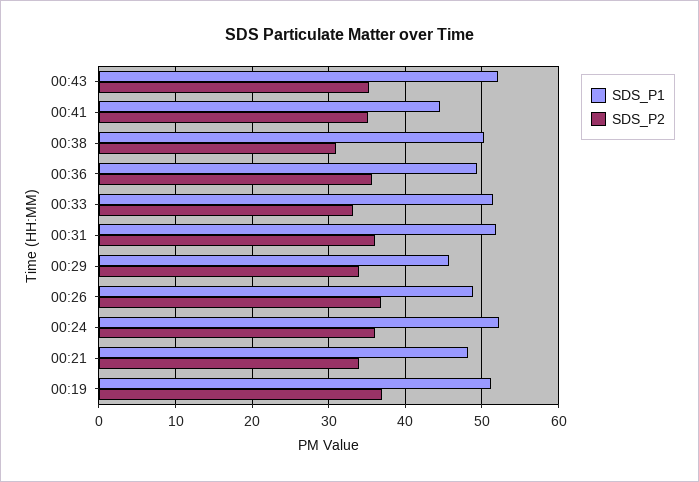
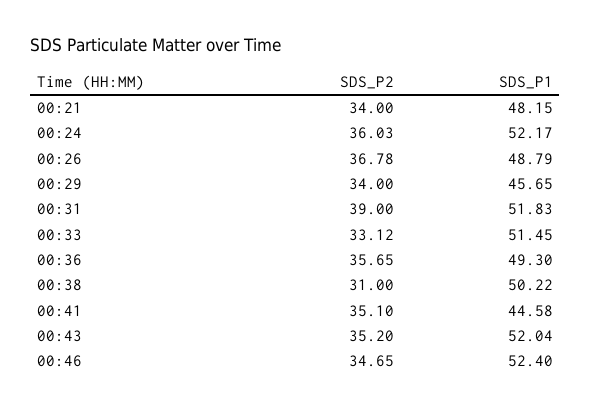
SDS_P2, 00:31: 36 -> 39
SDS_P1, 00:19: 51 -> none
SDS_P2, 00:19: 37 -> none
SDS_P2, 00:46: none -> 34.65
SDS_P1, 00:46: none -> 52.4

